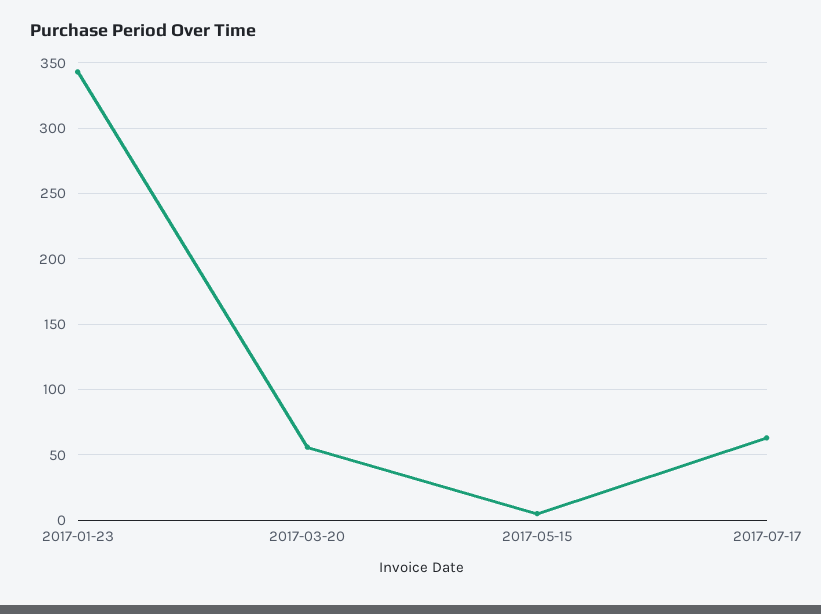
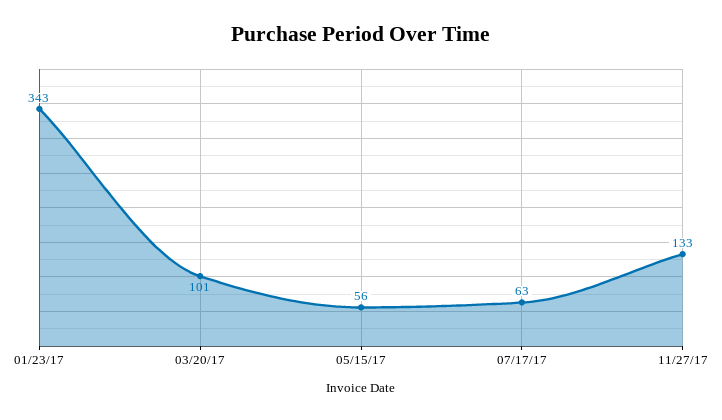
2017-03-20: 55 -> 101
2017-05-15: 5 -> 56
11/27/17: none -> 133

